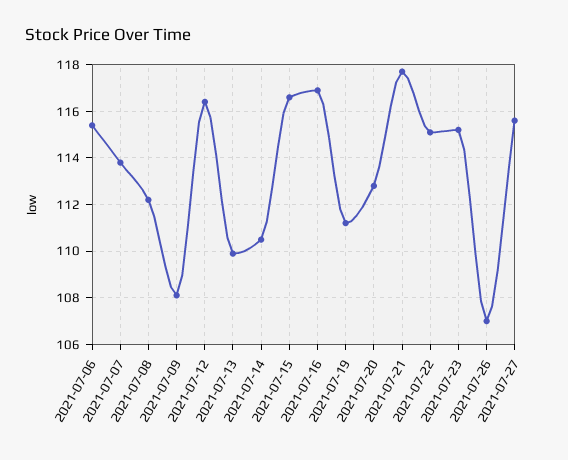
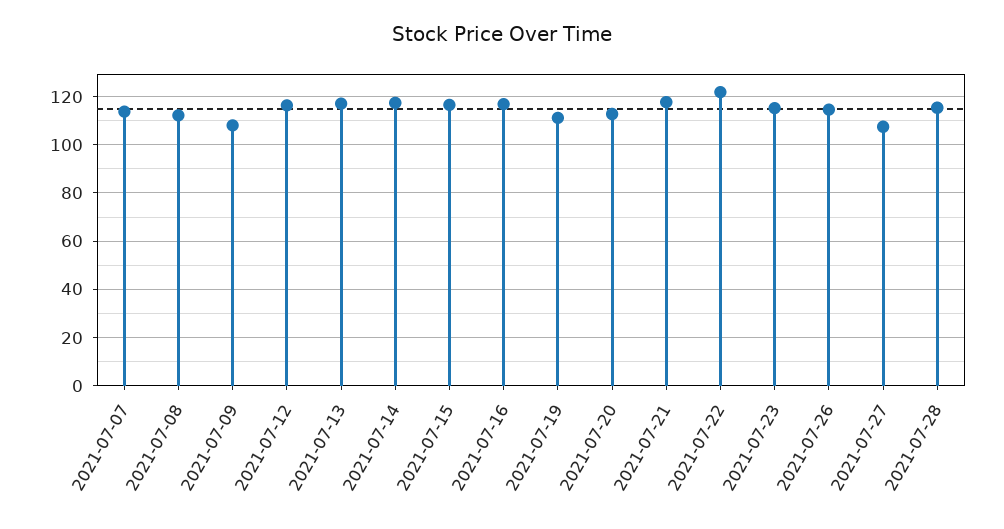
2021-07-06: 115.5 -> none
2021-07-13: 110 -> 117.5
2021-07-14: 110.5 -> 117.5
2021-07-22: 115 -> 122.5
2021-07-26: 107 -> 115
2021-07-27: 115.5 -> 107.5
2021-07-28: none -> 115

